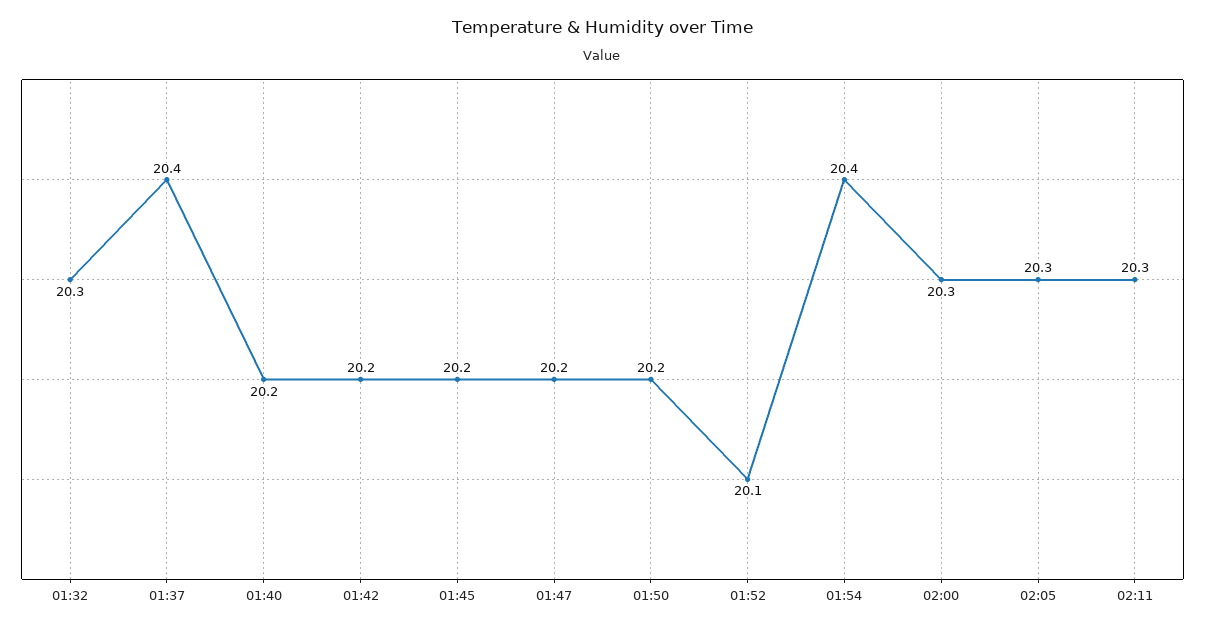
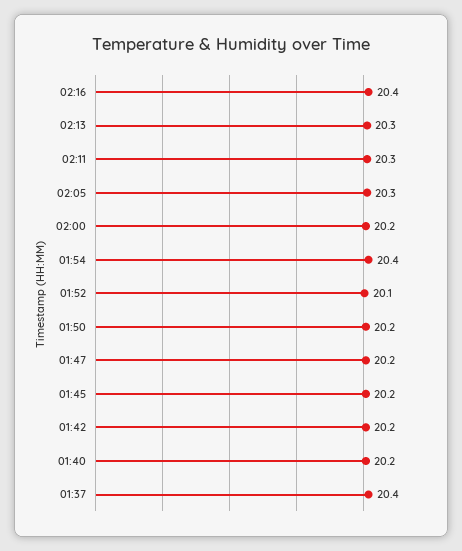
01:32: 20.3 -> none
02:00: 20.3 -> 20.2
02:16: none -> 20.4
02:13: none -> 20.3

